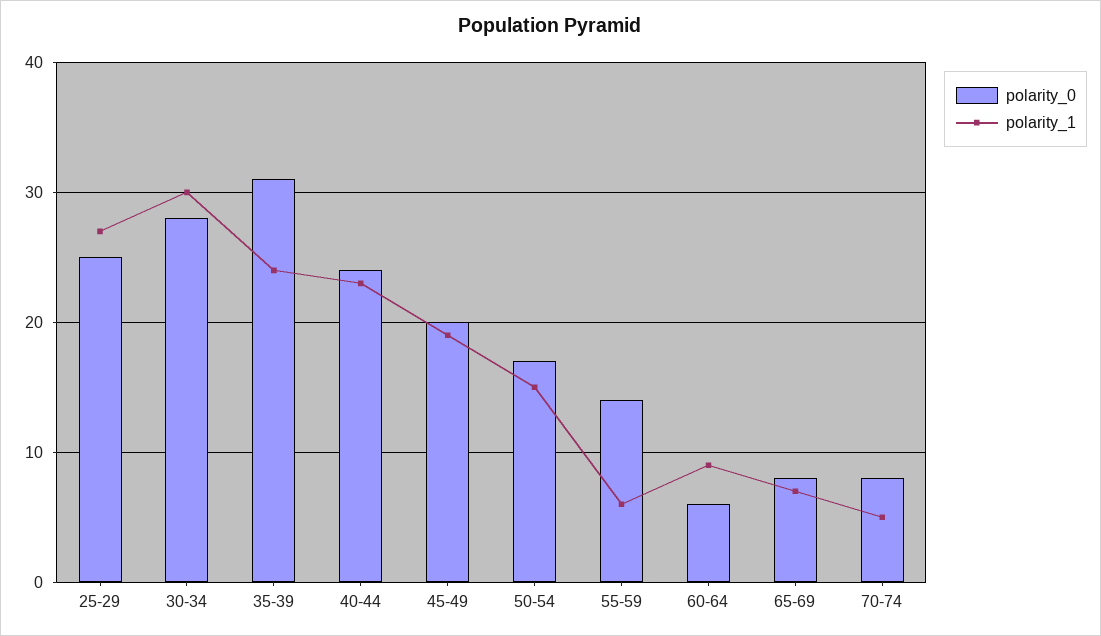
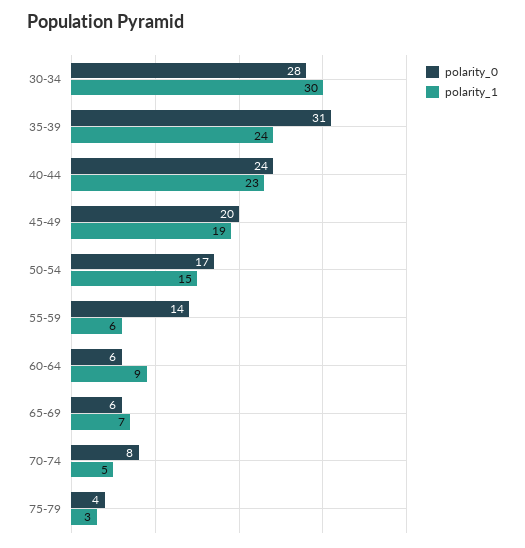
polarity_0, 25-29: 25 -> none
polarity_1, 25-29: 27 -> none
polarity_0, 65-69: 8 -> 6
polarity_0, 75-79: none -> 4
polarity_1, 75-79: none -> 3

